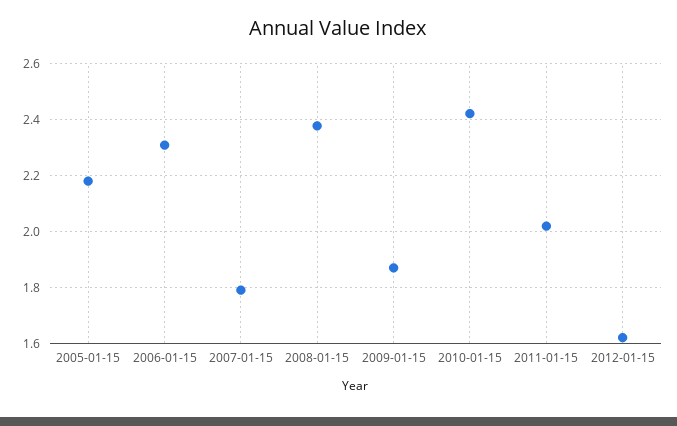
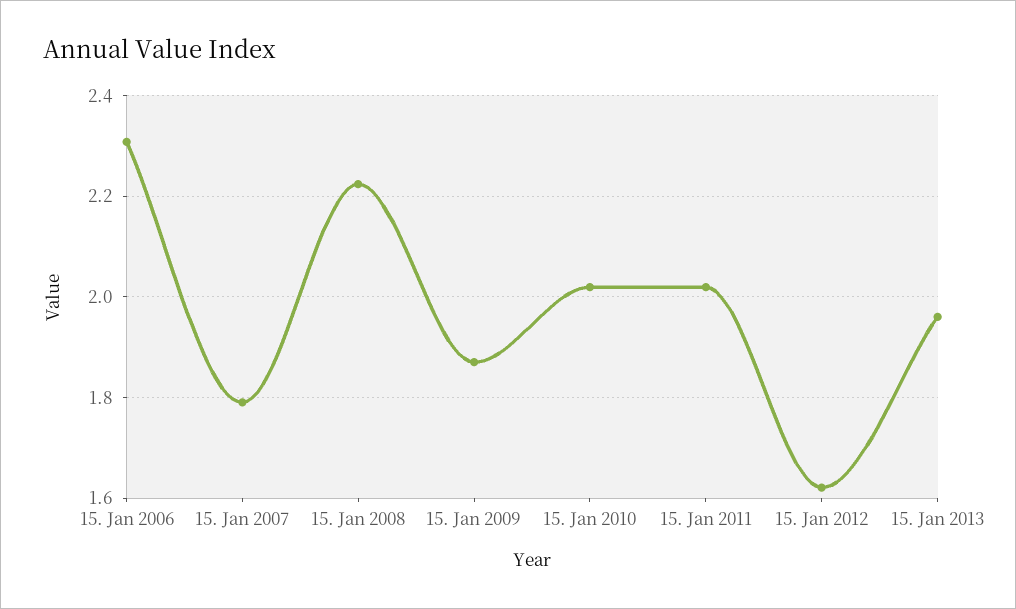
2005-01-15: 2.175 -> none
2008-01-15: 2.375 -> 2.22
2010-01-15: 2.425 -> 2.02
15. Jan 2013: none -> 1.96

